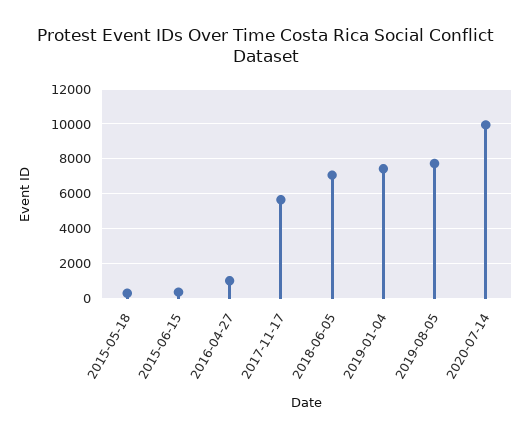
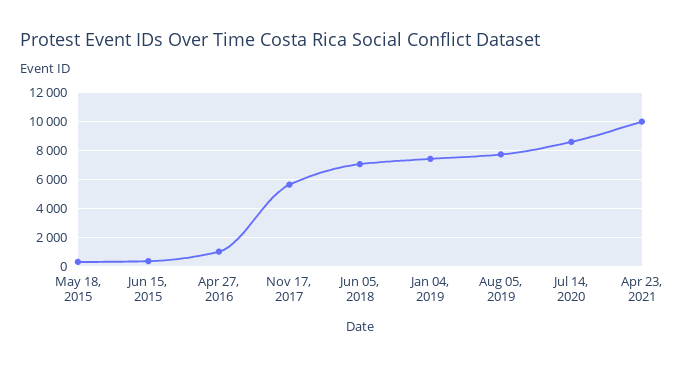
2020-07-14: 10000 -> 8500
Apr 23, 2021: none -> 10000

